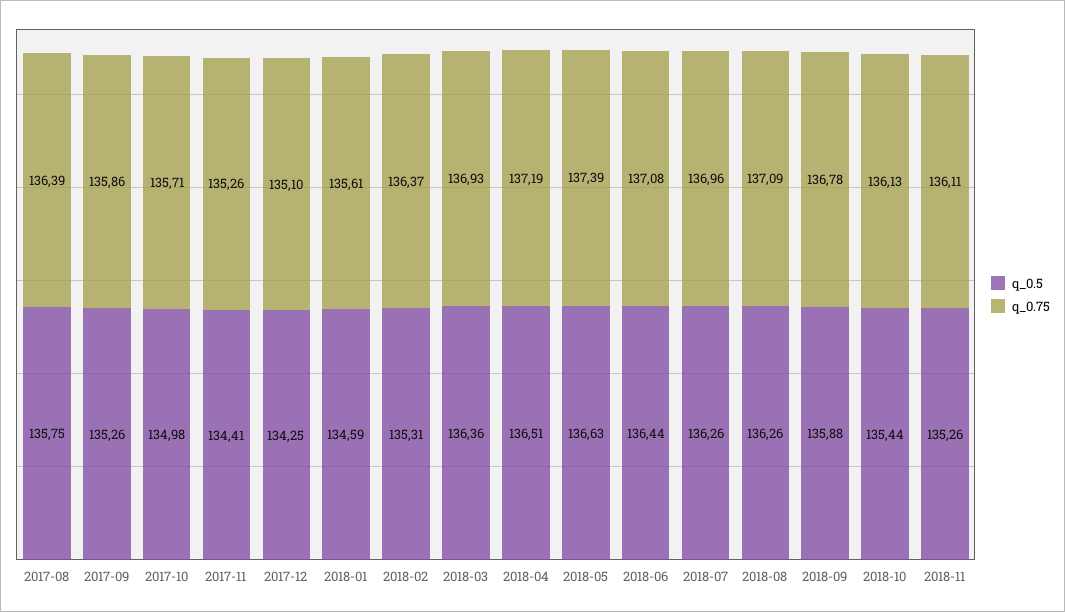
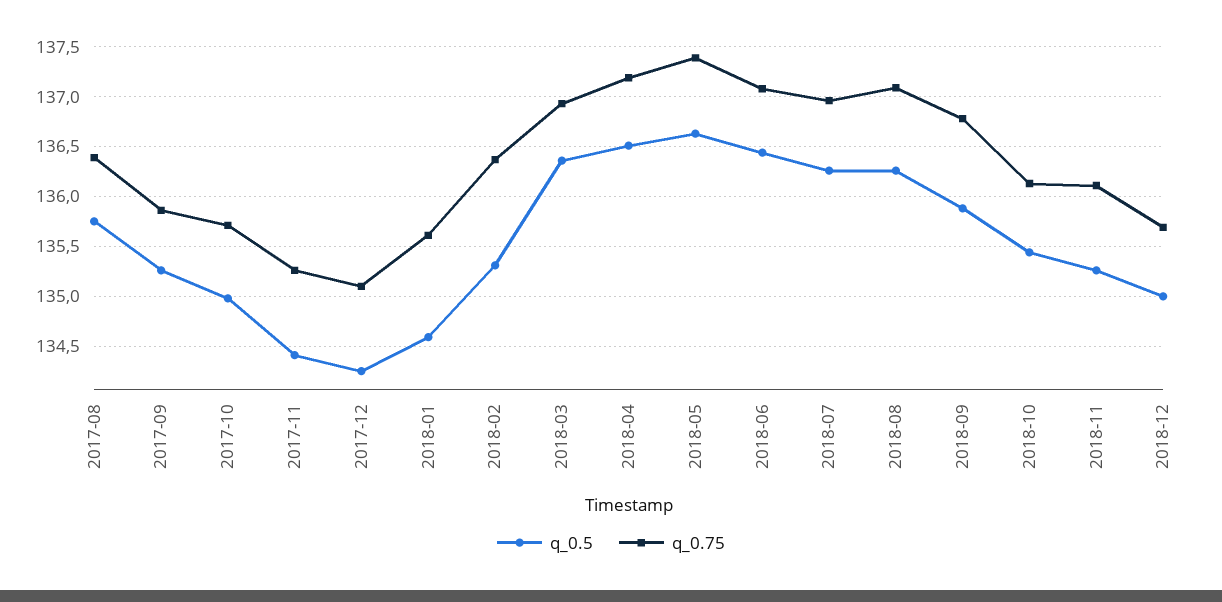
q_0.5, 2018-12: none -> 135
q_0.75, 2018-12: none -> 135.7

